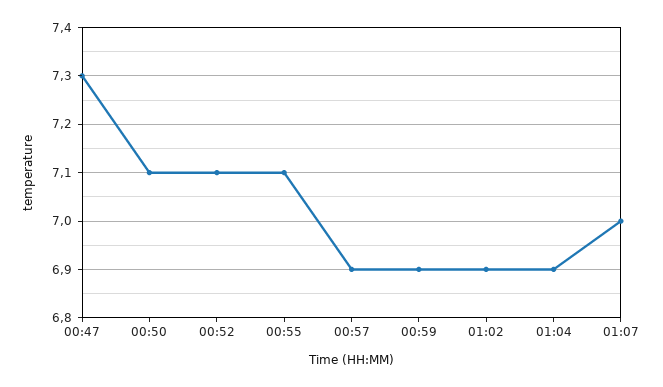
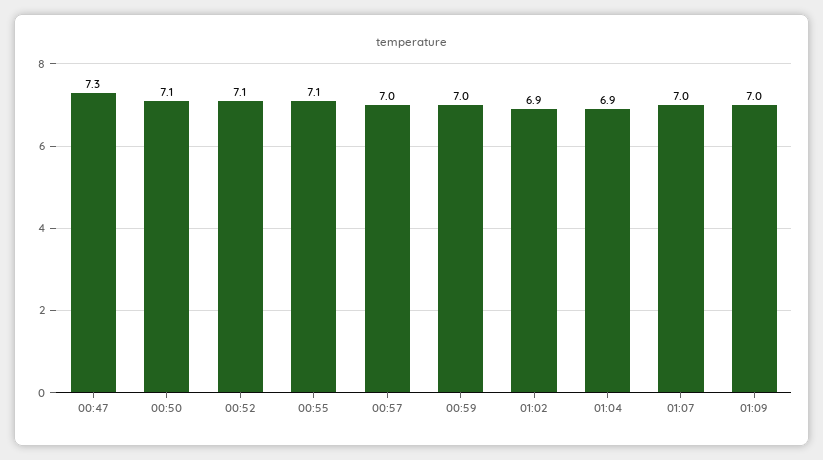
00:57: 6.9 -> 7
00:59: 6.9 -> 7
01:09: none -> 7

